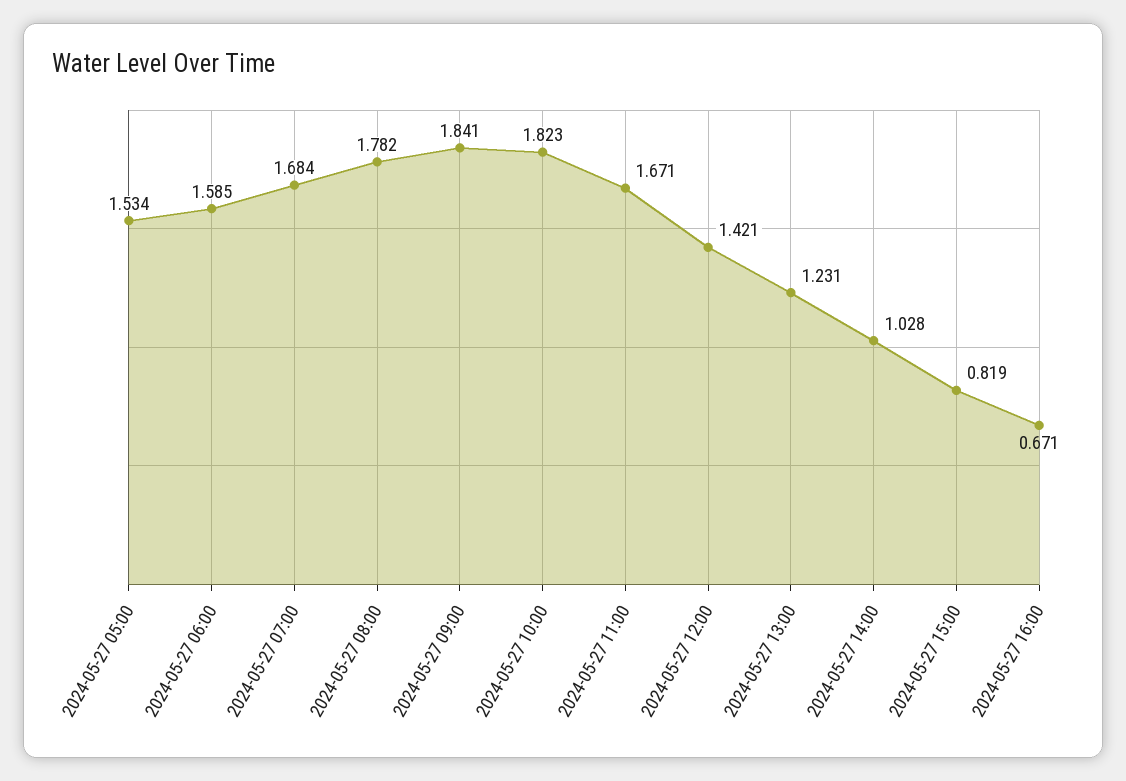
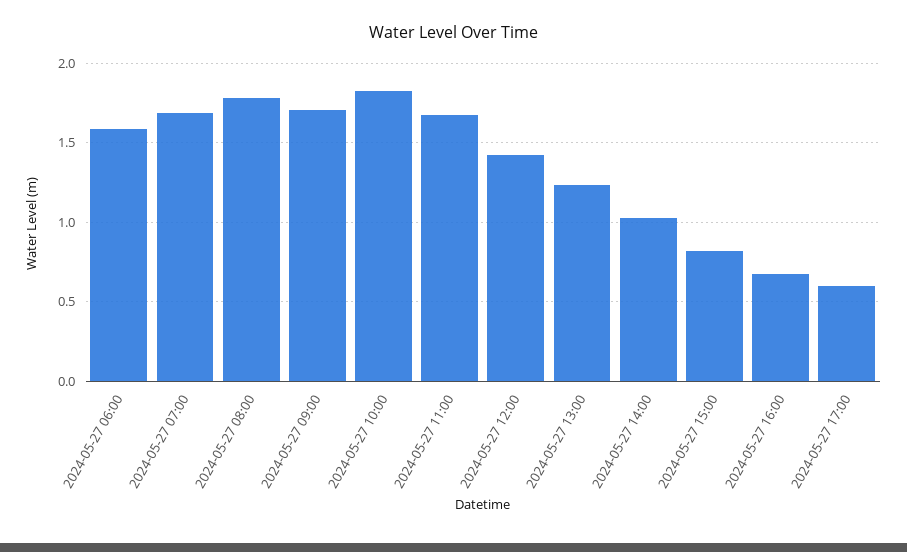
2024-05-27 05:00: 1.534 -> none
2024-05-27 09:00: 1.841 -> 1.7
2024-05-27 17:00: none -> 0.6

